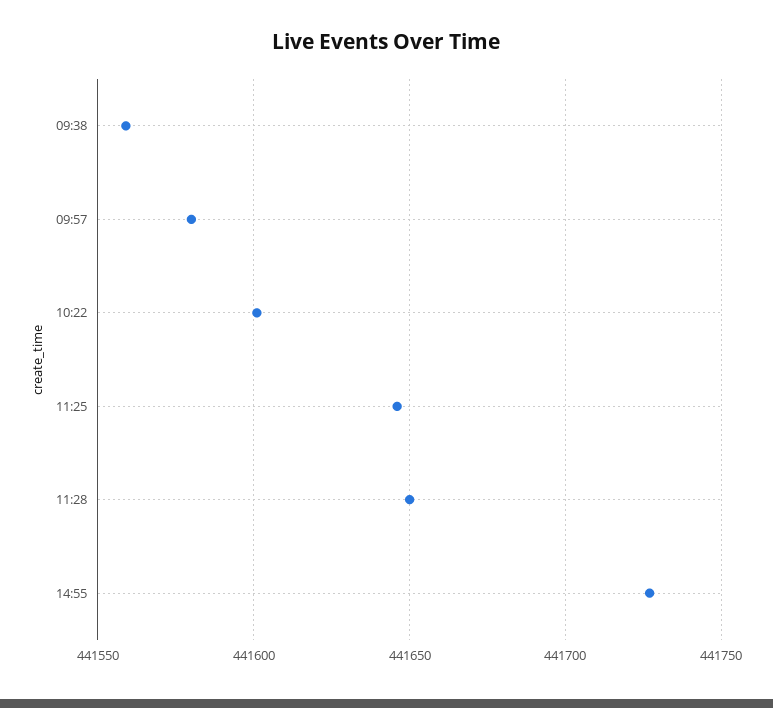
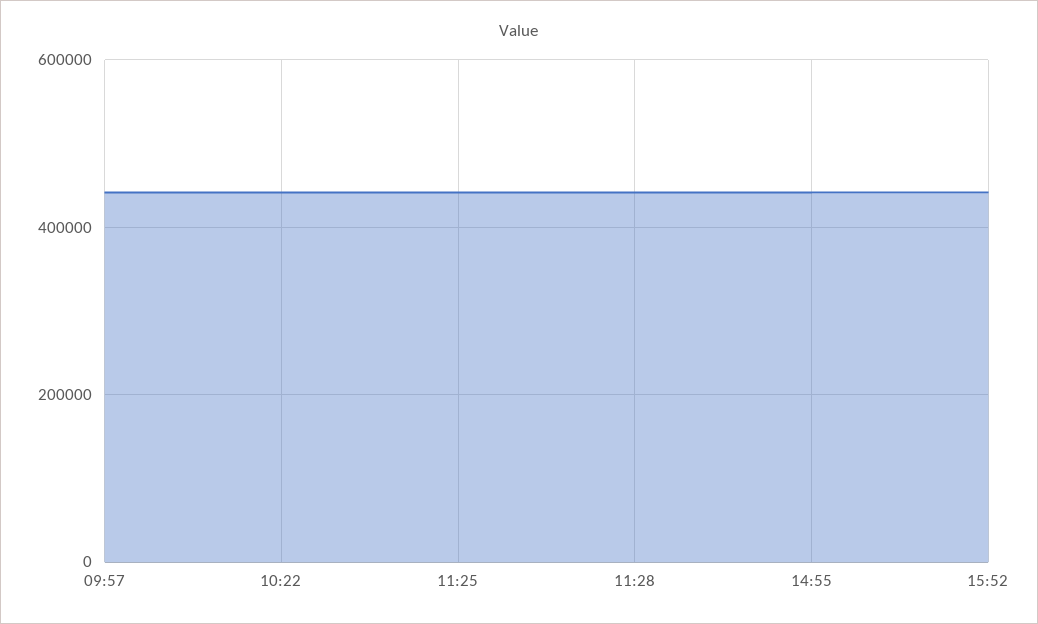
09:38: 441560 -> none
15:52: none -> 440000

